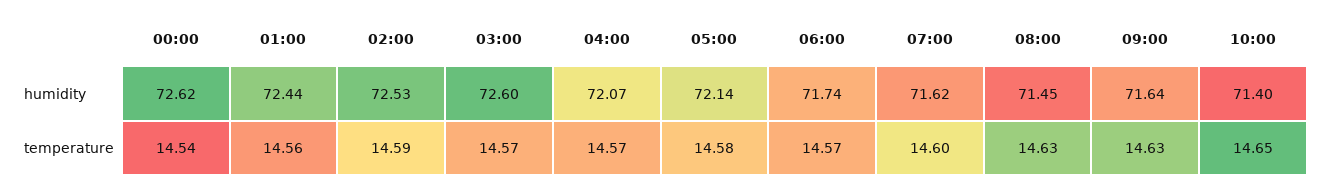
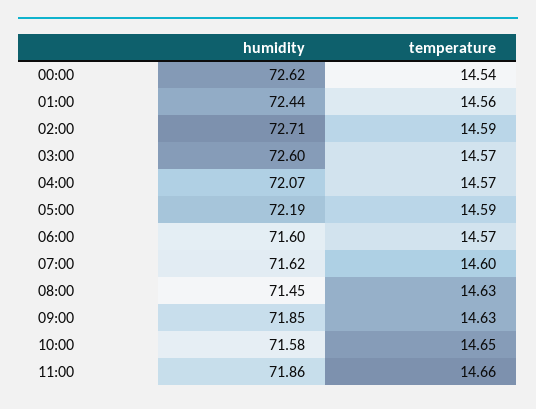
02:00, humidity: 72.53 -> 72.71
05:00, humidity: 72.14 -> 72.19
06:00, humidity: 71.74 -> 71.6
09:00, humidity: 71.64 -> 71.85
10:00, humidity: 71.4 -> 71.58
05:00, temperature: 14.58 -> 14.59
11:00, humidity: none -> 71.86
11:00, temperature: none -> 14.66

